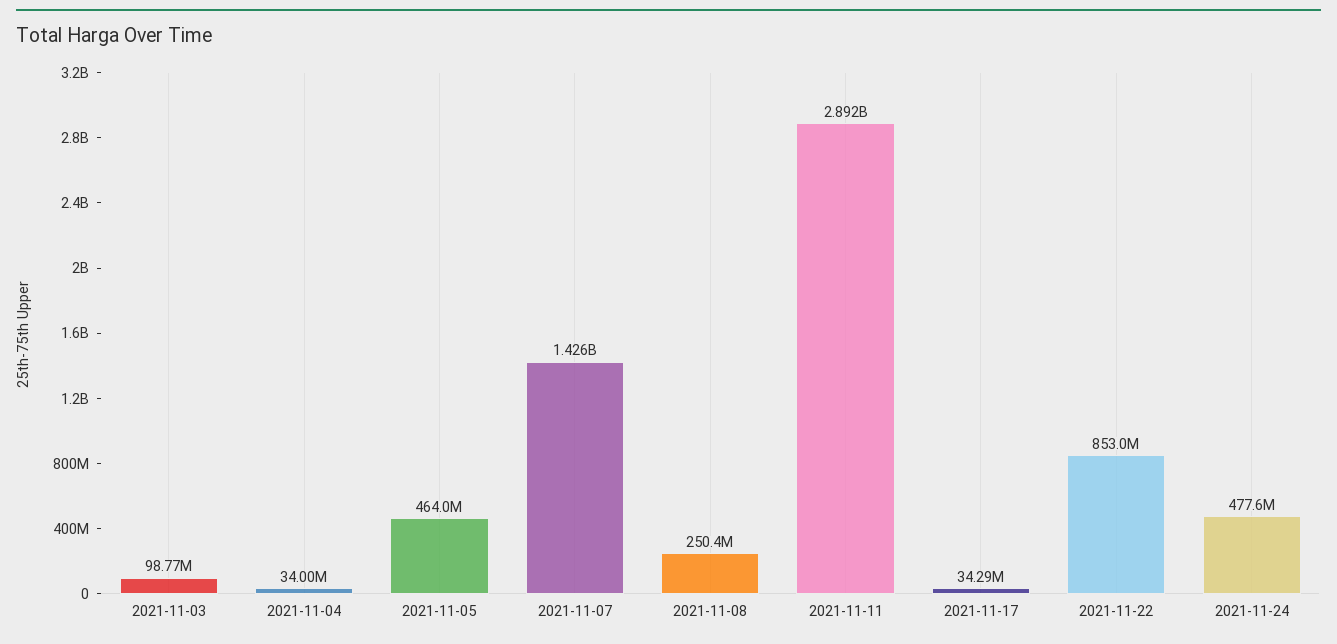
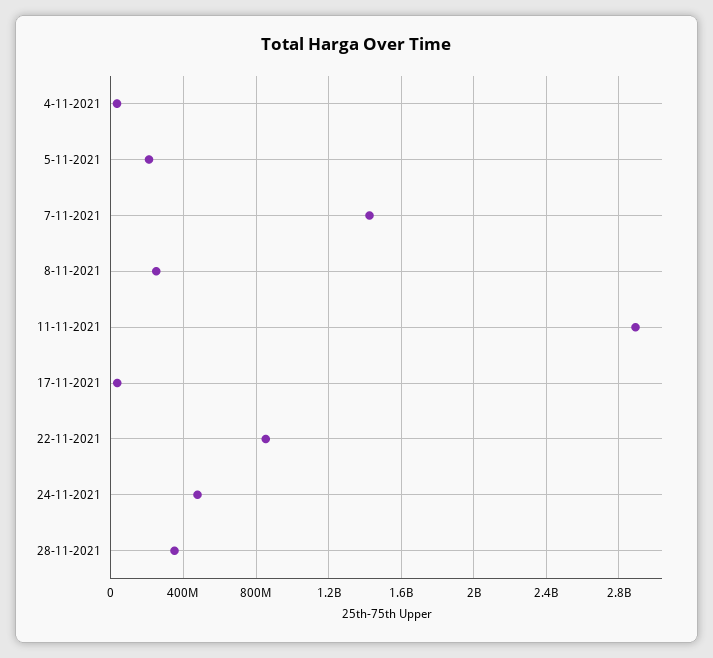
2021-11-03: 98770000 -> none
2021-11-05: 464000000 -> 200000000
28-11-2021: none -> 350000000

